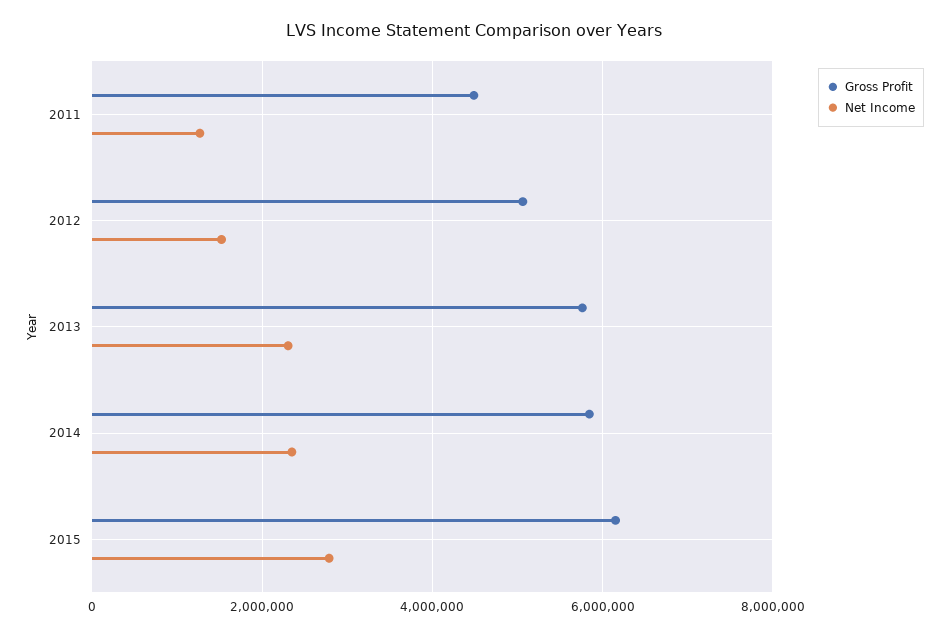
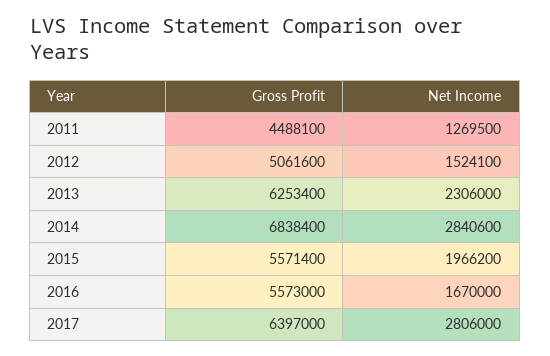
Gross Profit, 2013: 5800000 -> 6253400
Gross Profit, 2014: 5800000 -> 6838400
Net Income, 2014: 2400000 -> 2840600
Gross Profit, 2015: 6200000 -> 5571400
Net Income, 2015: 2800000 -> 1966200
Gross Profit, 2016: none -> 5573000
Net Income, 2016: none -> 1670000
Gross Profit, 2017: none -> 6397000
Net Income, 2017: none -> 2806000

